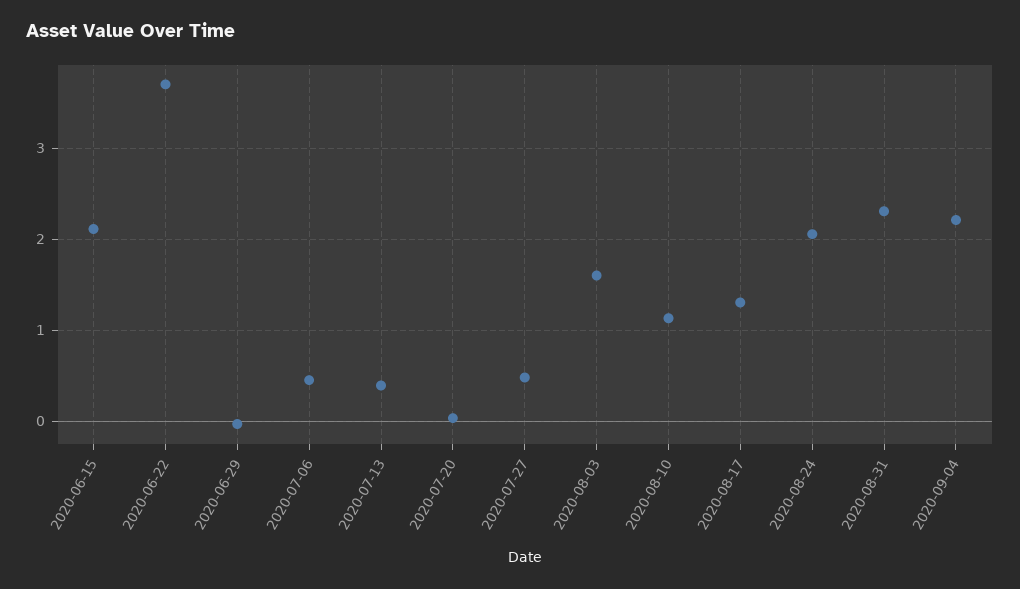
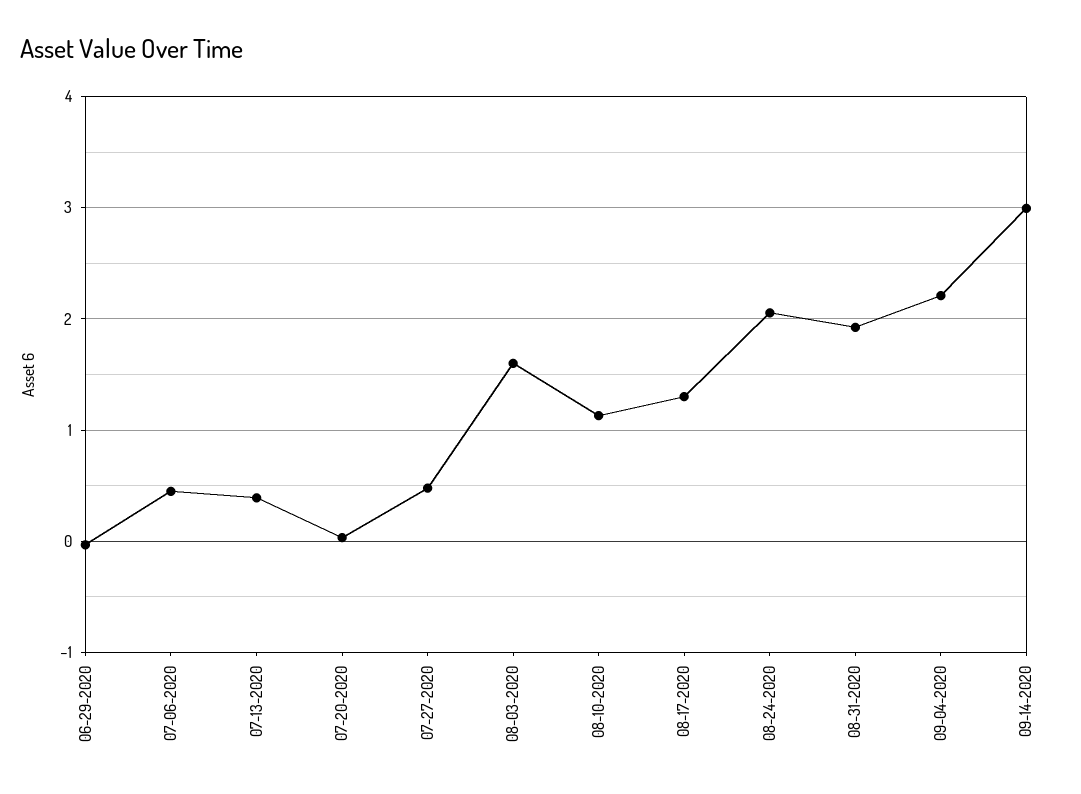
2020-06-15: 2.1 -> none
2020-06-22: 3.7 -> none
2020-08-31: 2.3 -> 1.9
09-14-2020: none -> 3

